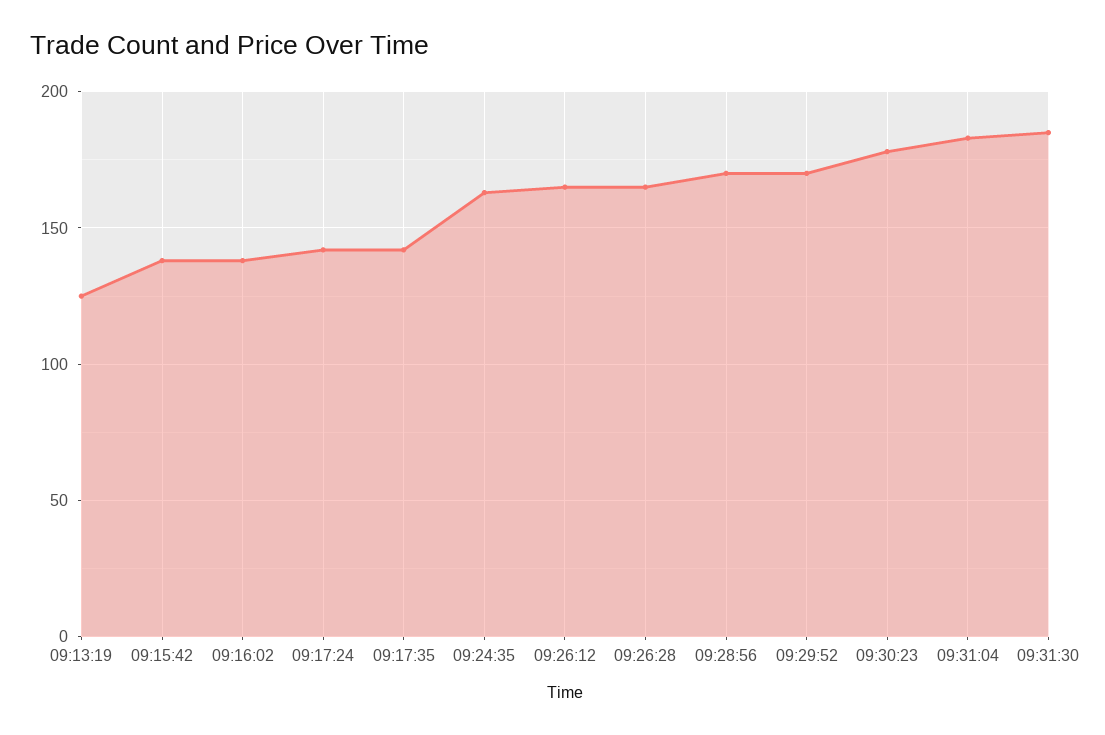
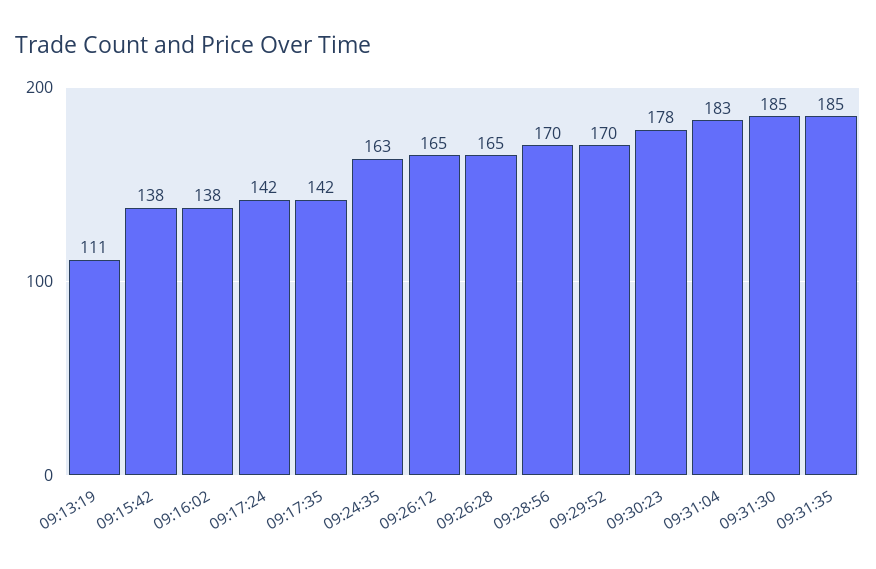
09:13:19: 125 -> 111
09:31:35: none -> 185

